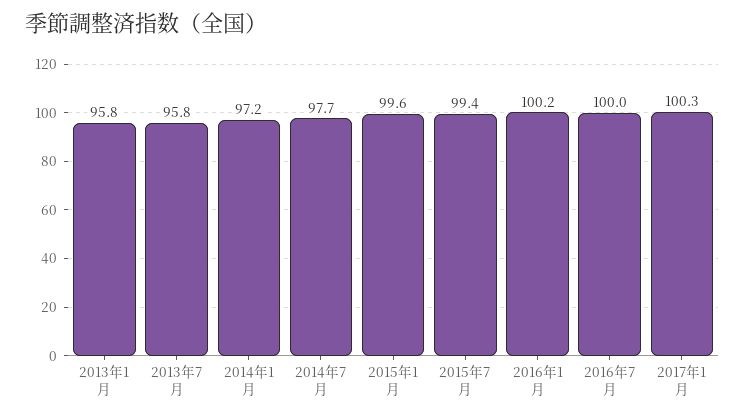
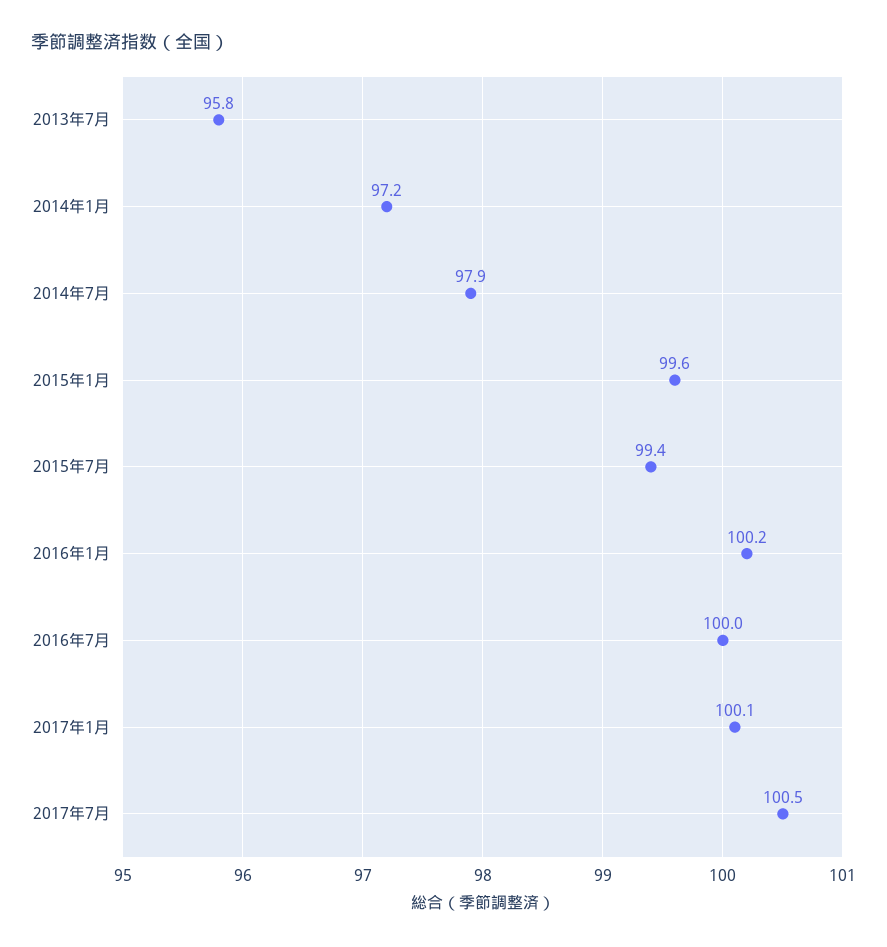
2013年1月: 95.8 -> none
2014年7月: 97.7 -> 97.9
2017年1月: 100.3 -> 100.1
2017年7月: none -> 100.5

